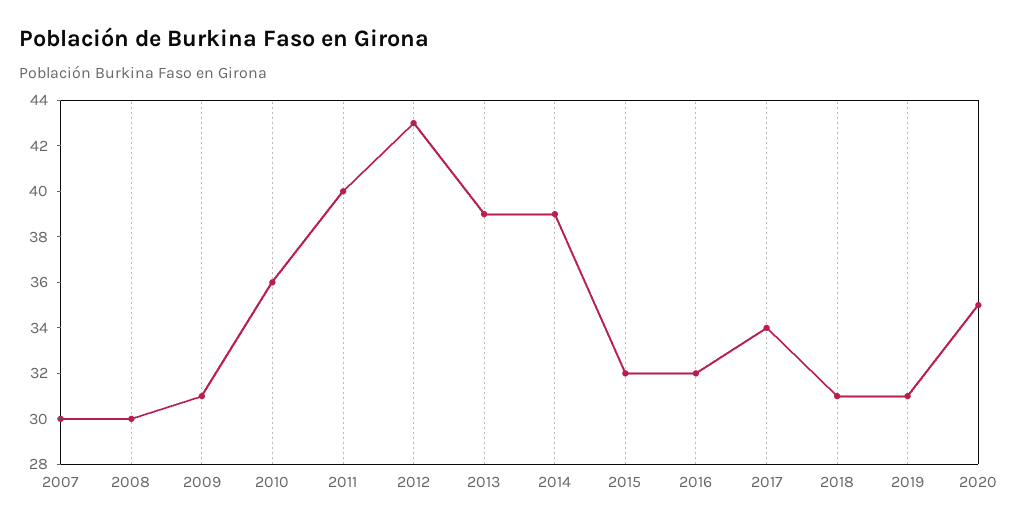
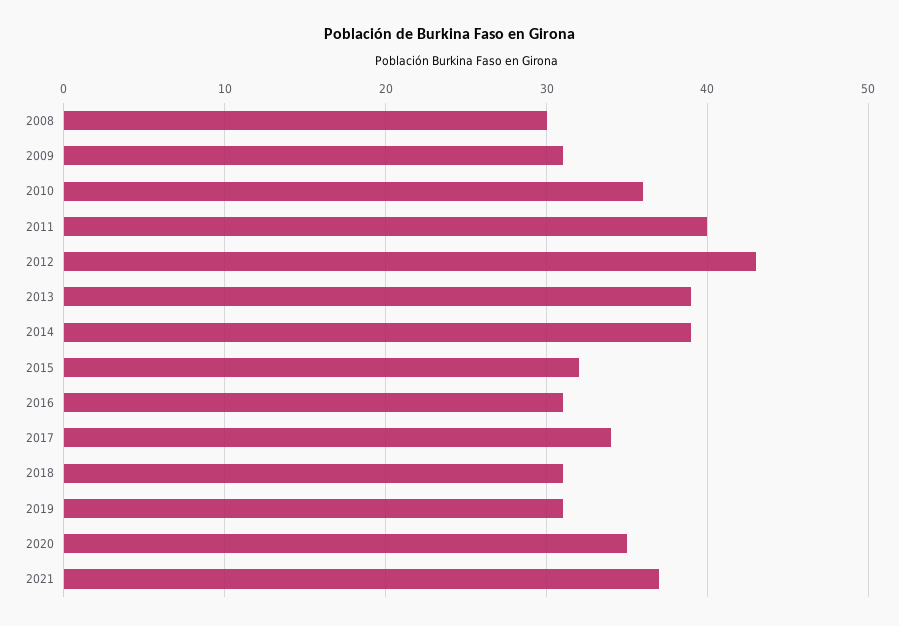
2007: 30 -> none
2016: 32 -> 31
2021: none -> 37

